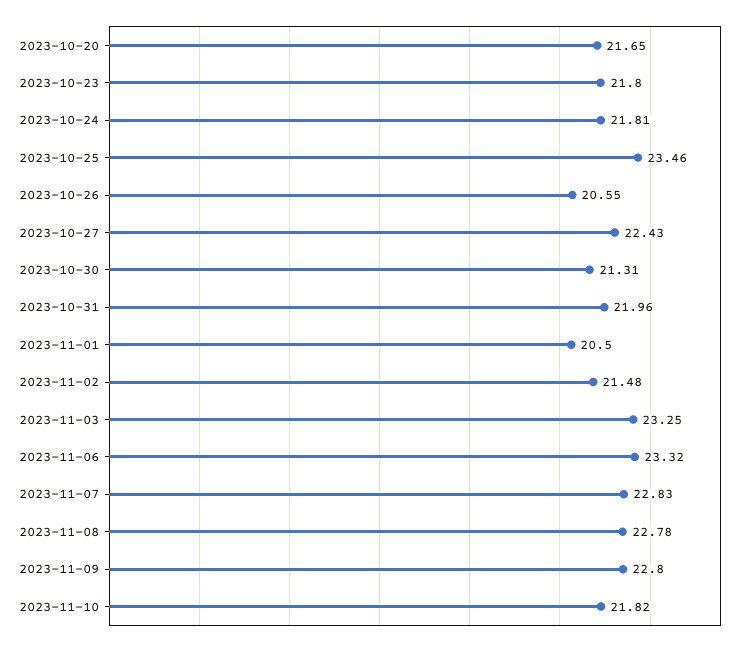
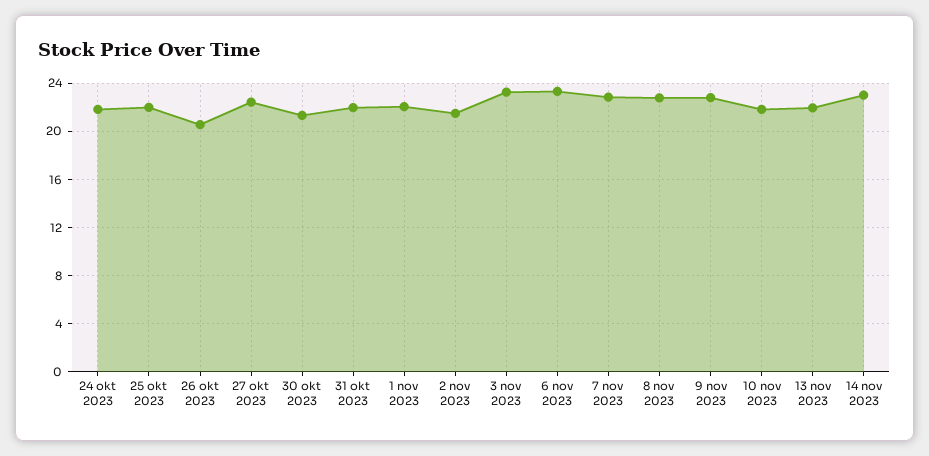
2023-10-20: 21.65 -> none
2023-10-23: 21.8 -> none
2023-10-25: 23.46 -> 22
2023-11-01: 20.5 -> 22
13 nov 2023: none -> 22
14 nov 2023: none -> 23

